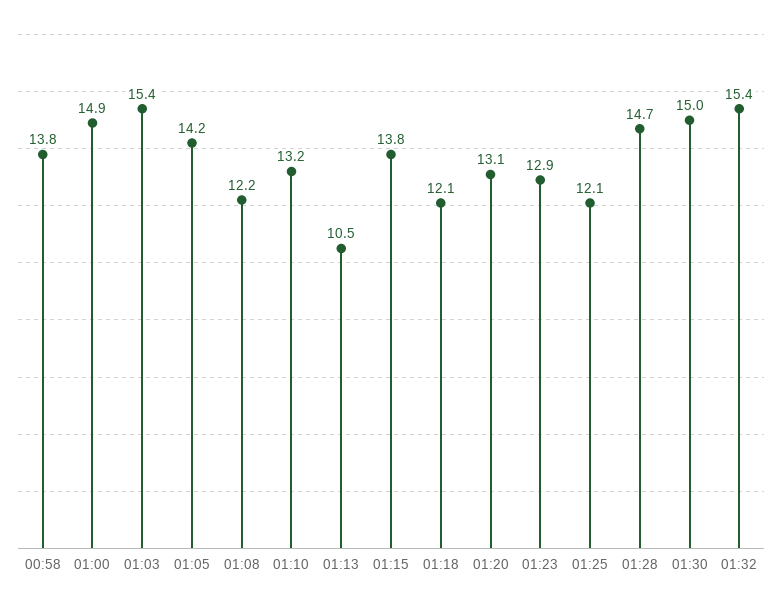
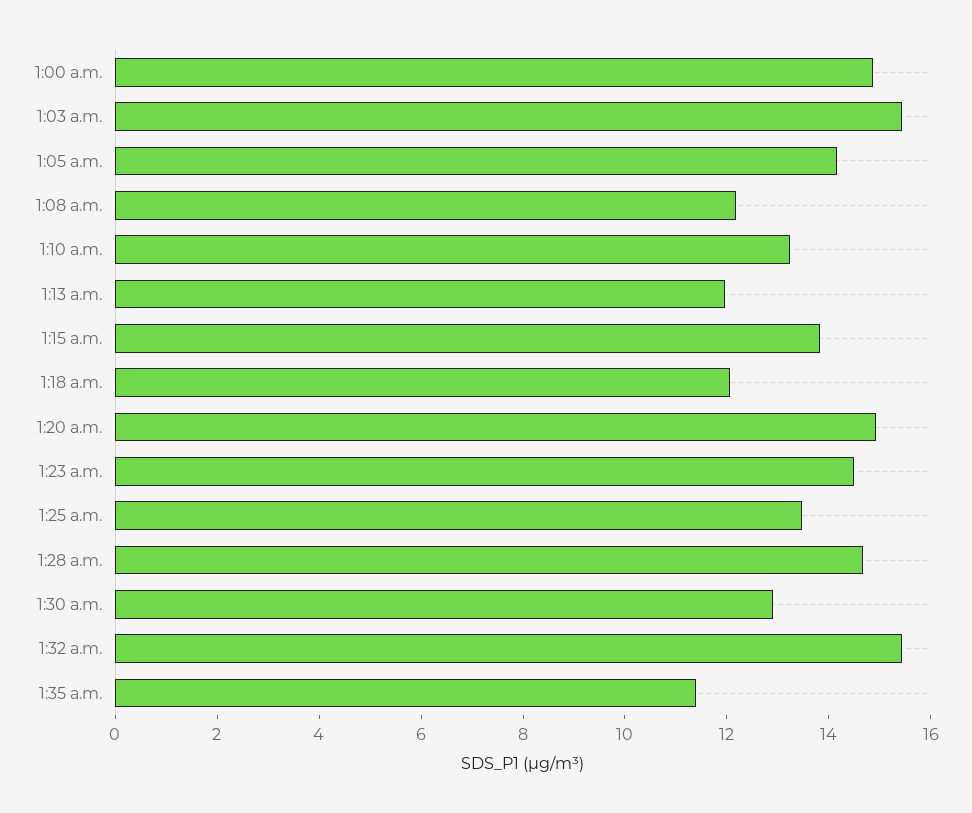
00:58: 13.8 -> none
01:13: 10.5 -> 12
01:20: 13.1 -> 15
01:23: 12.9 -> 14.5
01:25: 12.1 -> 13.5
01:30: 15 -> 13
1:35 a.m.: none -> 11.5

